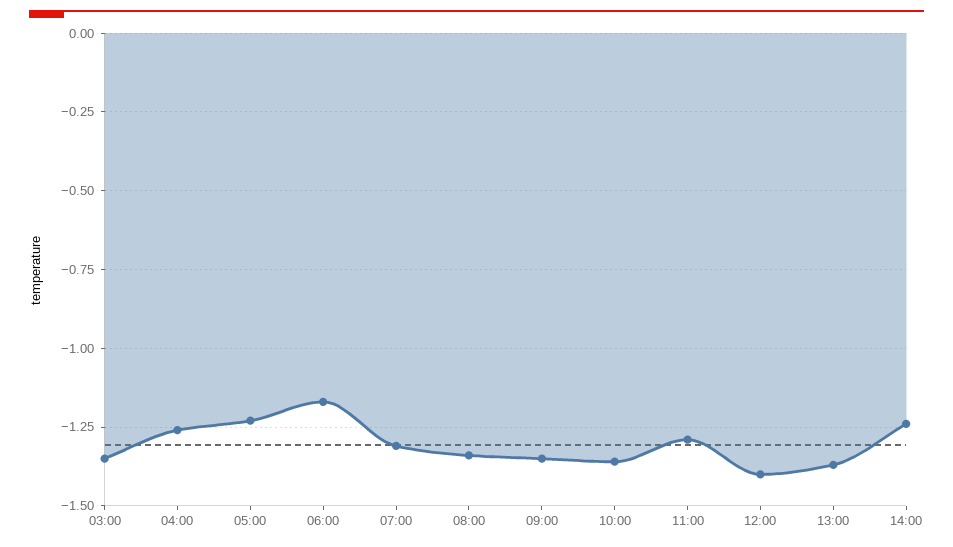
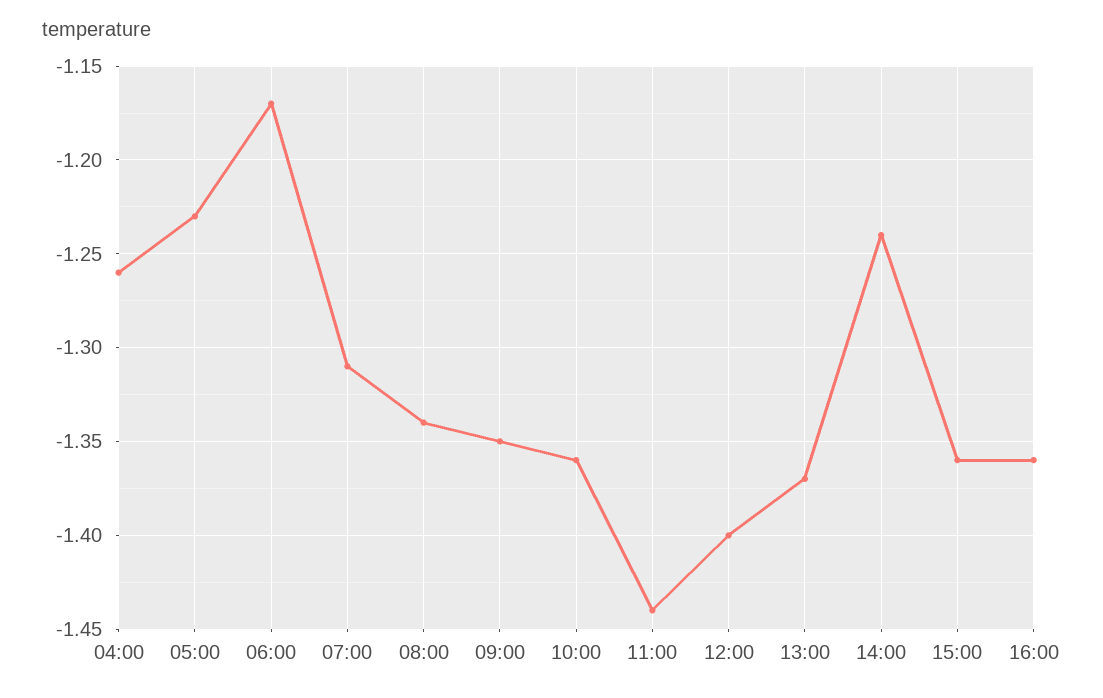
03:00: -1.35 -> none
11:00: -1.3 -> -1.44
15:00: none -> -1.36
16:00: none -> -1.36

